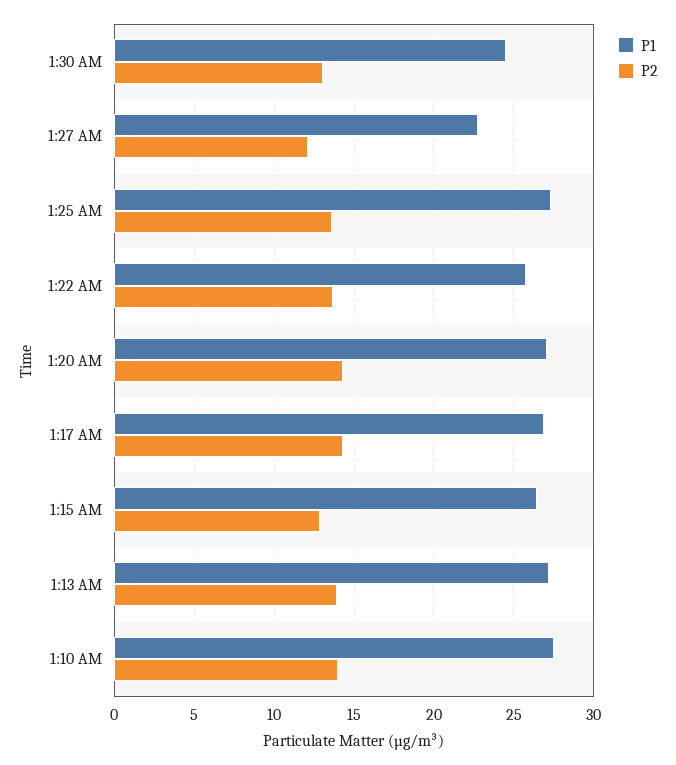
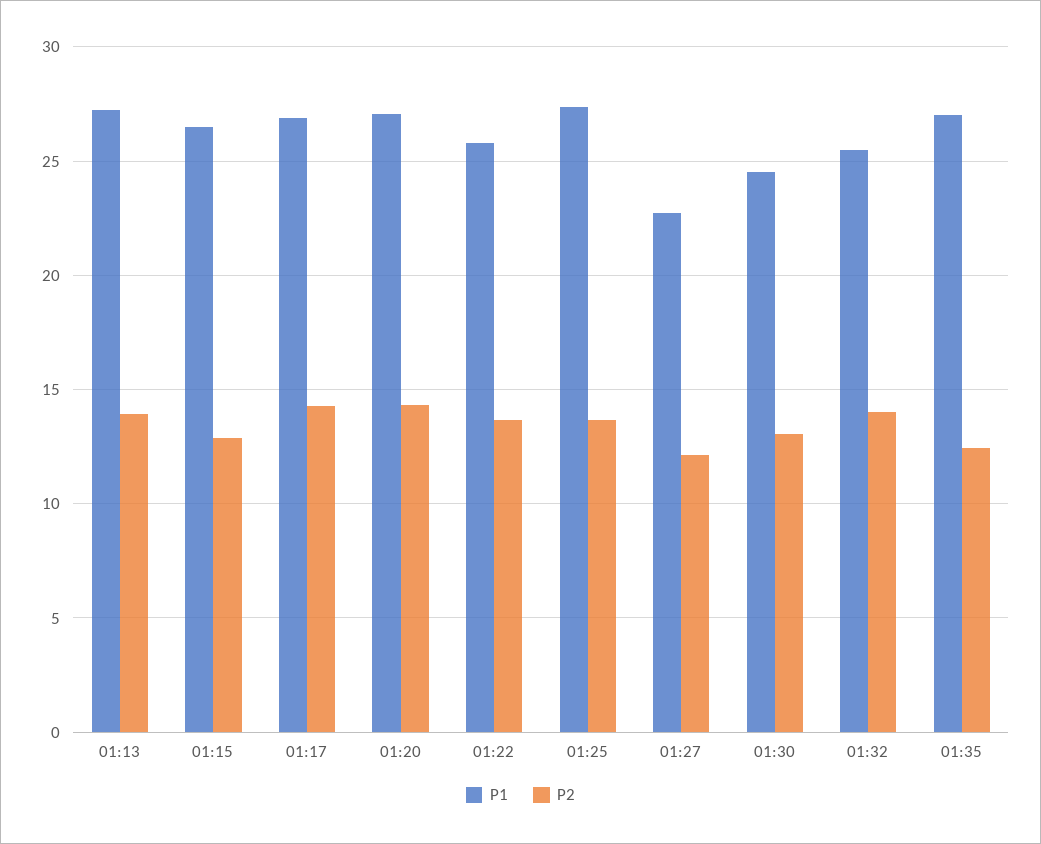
P1, 1:10 AM: 27.5 -> none
P2, 1:10 AM: 14 -> none
P1, 01:32: none -> 25.5
P2, 01:32: none -> 14
P1, 01:35: none -> 27
P2, 01:35: none -> 12.5

